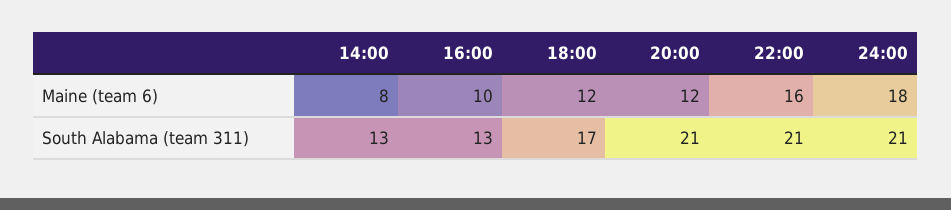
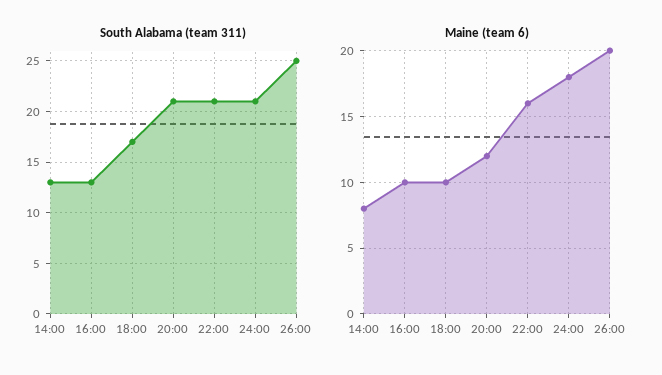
Maine (team 6), 18:00: 12 -> 10
South Alabama (team 311), 26:00: none -> 25
Maine (team 6), 26:00: none -> 20

